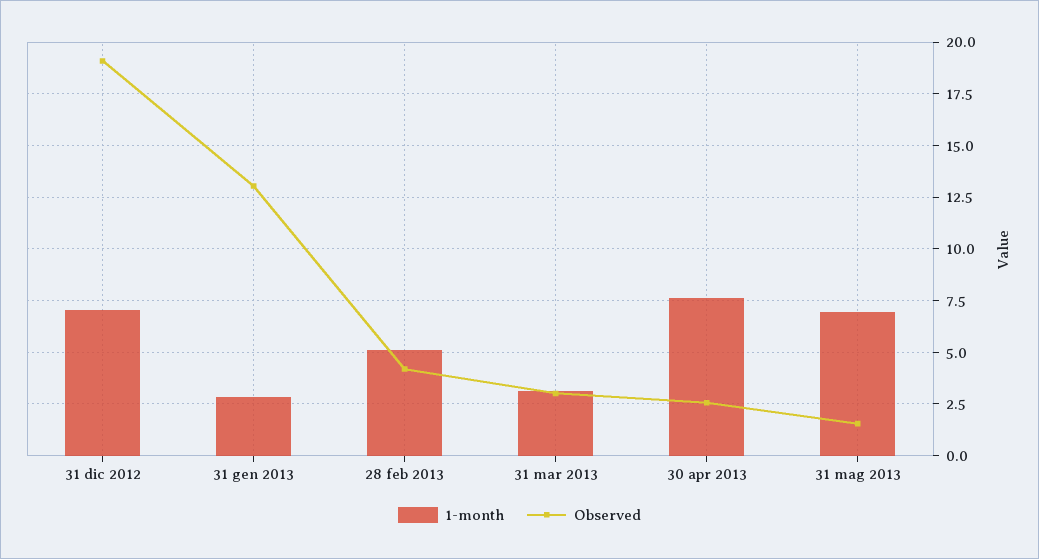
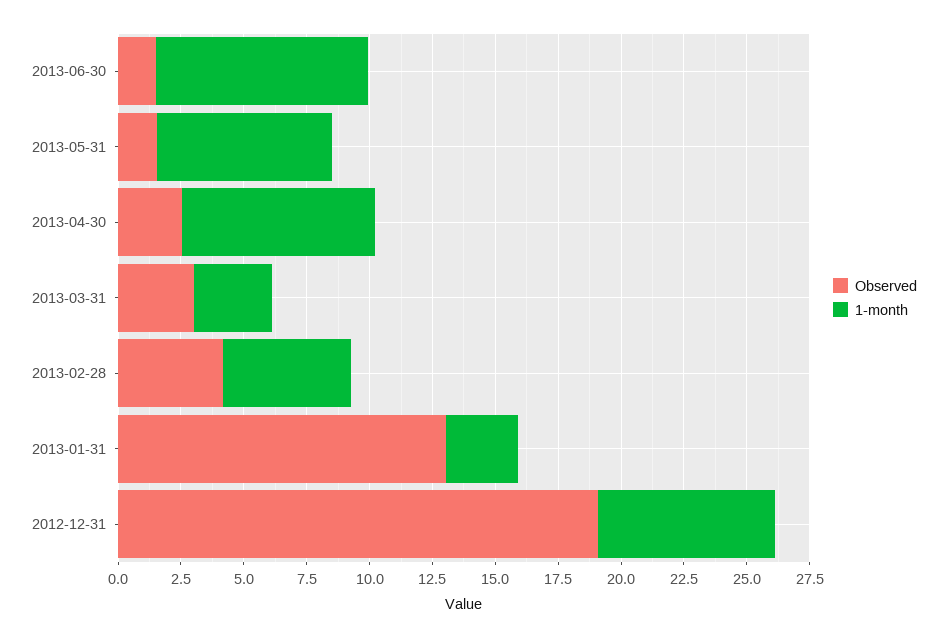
Observed, 2013-06-30: none -> 1.5
1-month, 2013-06-30: none -> 8.5

